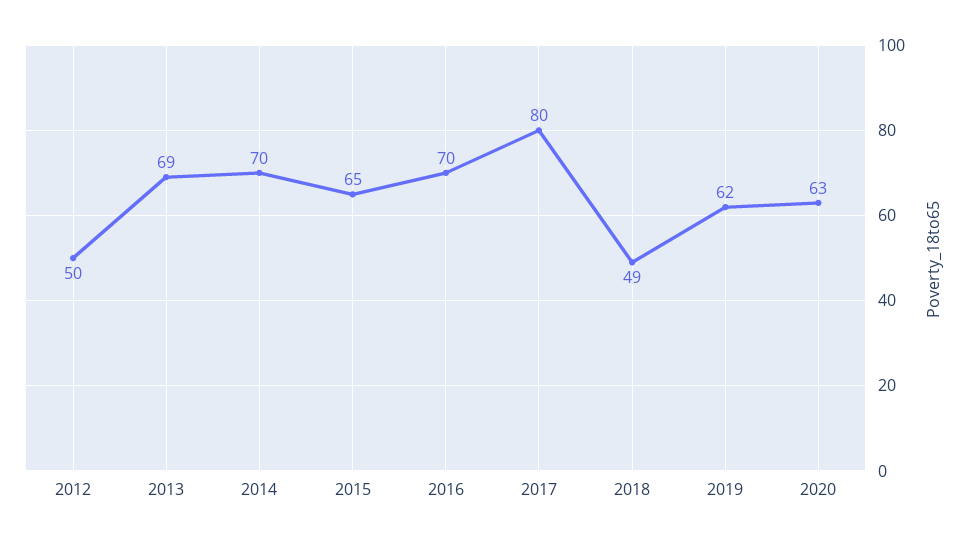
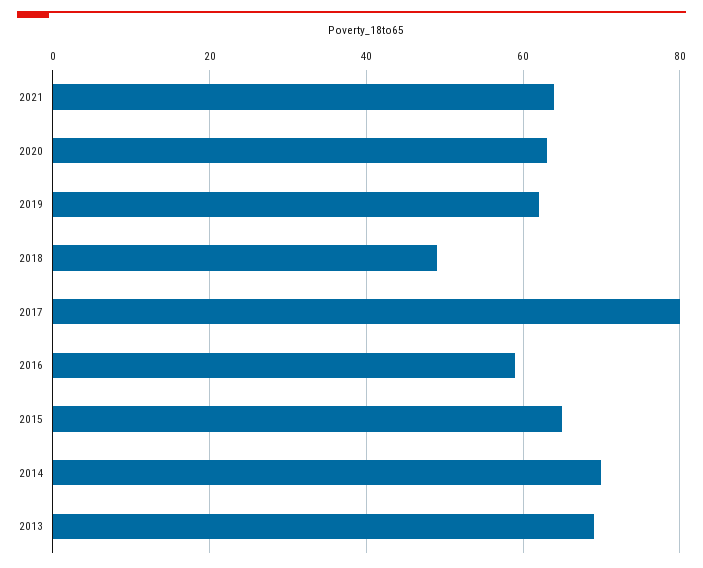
2012: 50 -> none
2016: 70 -> 60
2021: none -> 65

